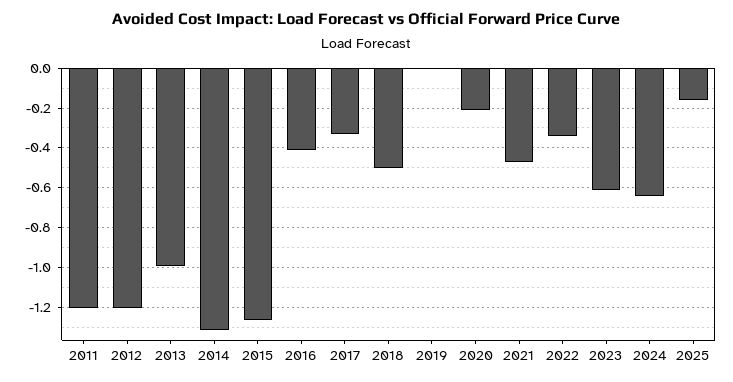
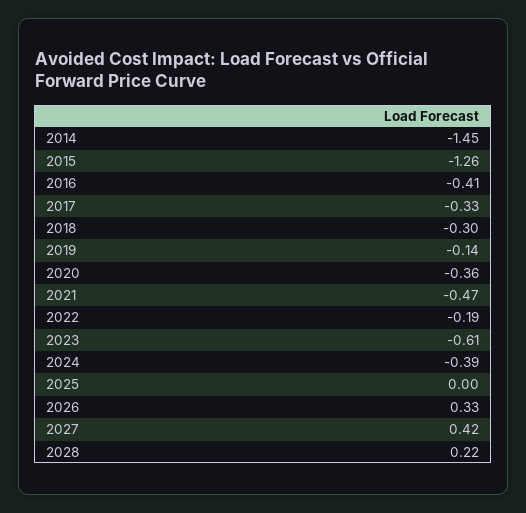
2011: -1.2 -> none
2012: -1.2 -> none
2013: -1 -> none
2014: -1.3 -> -1.45
2018: -0.5 -> -0.3
2019: 0 -> -0.14
2020: -0.2 -> -0.36
2022: -0.35 -> -0.19
2024: -0.65 -> -0.39
2025: -0.15 -> 0
2026: none -> 0.33
2027: none -> 0.42
2028: none -> 0.22

